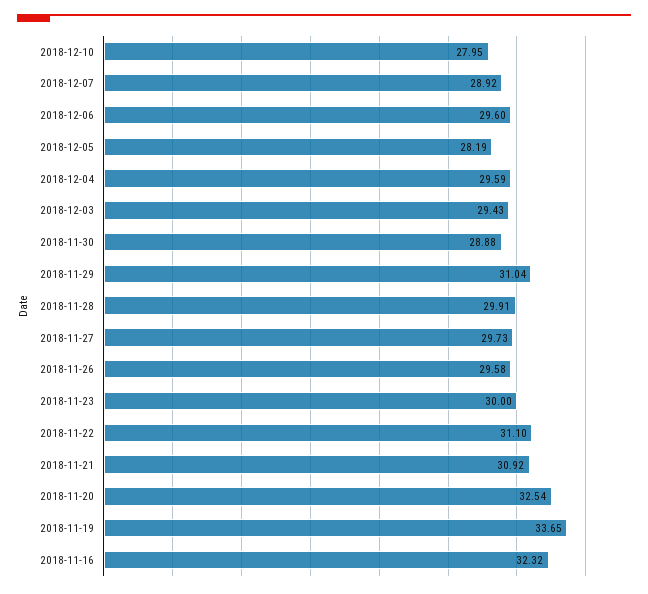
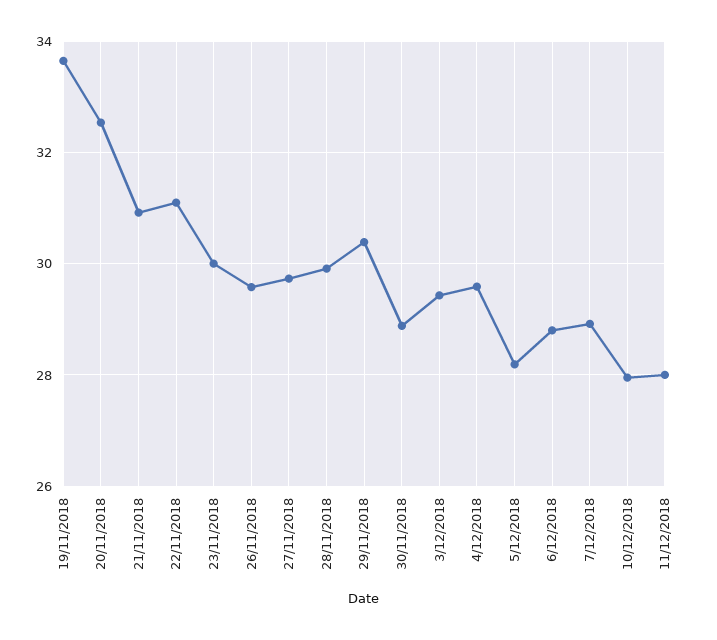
2018-12-06: 29.6 -> 28.8
2018-11-29: 31.04 -> 30.4
2018-11-16: 32.32 -> none
11/12/2018: none -> 28

